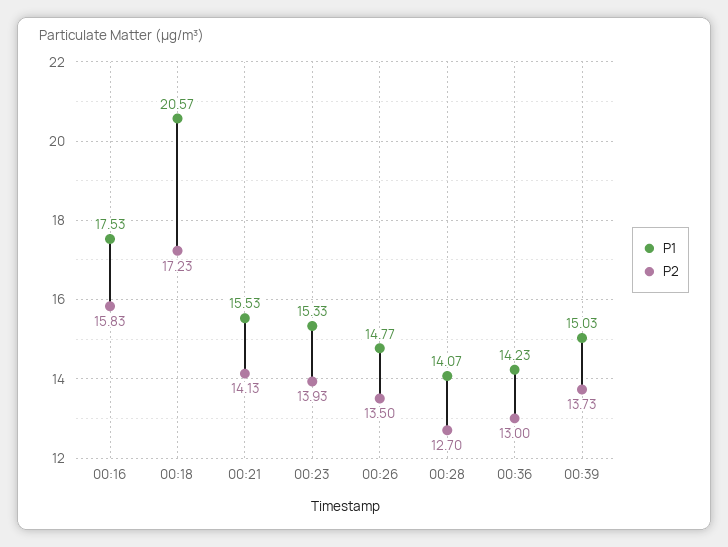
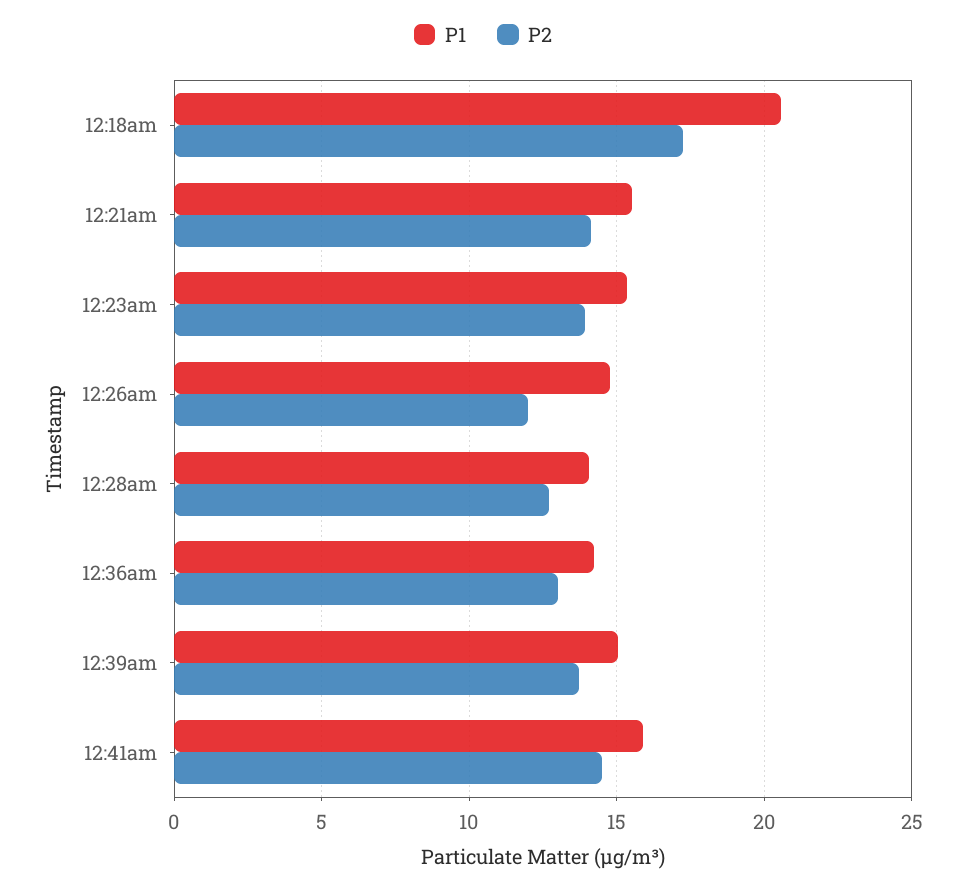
P1, 00:16: 17.53 -> none
P2, 00:16: 15.83 -> none
P2, 00:26: 13.5 -> 12
P1, 12:41am: none -> 16
P2, 12:41am: none -> 14.5

